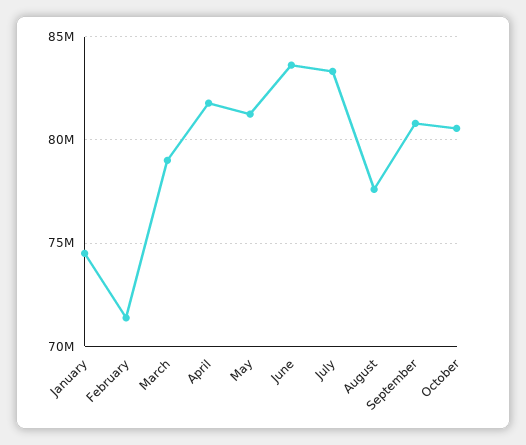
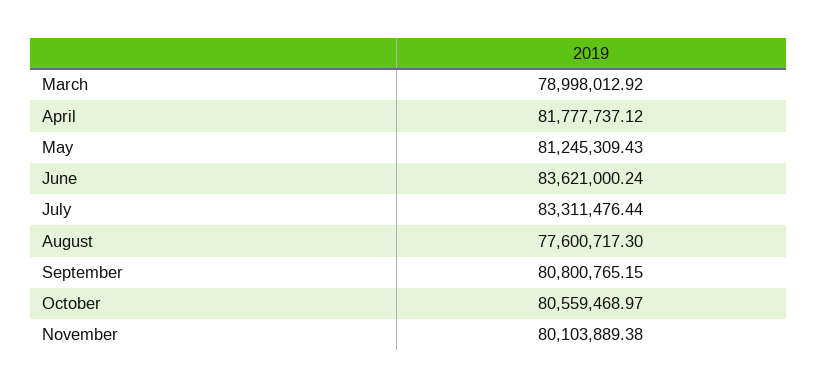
January: 74500000 -> none
February: 71500000 -> none
November: none -> 80103889.38

